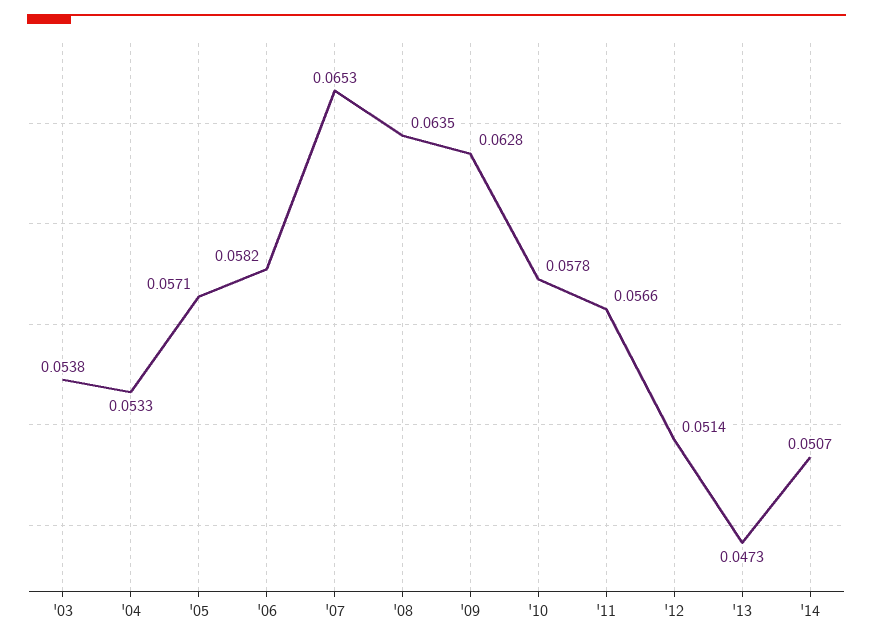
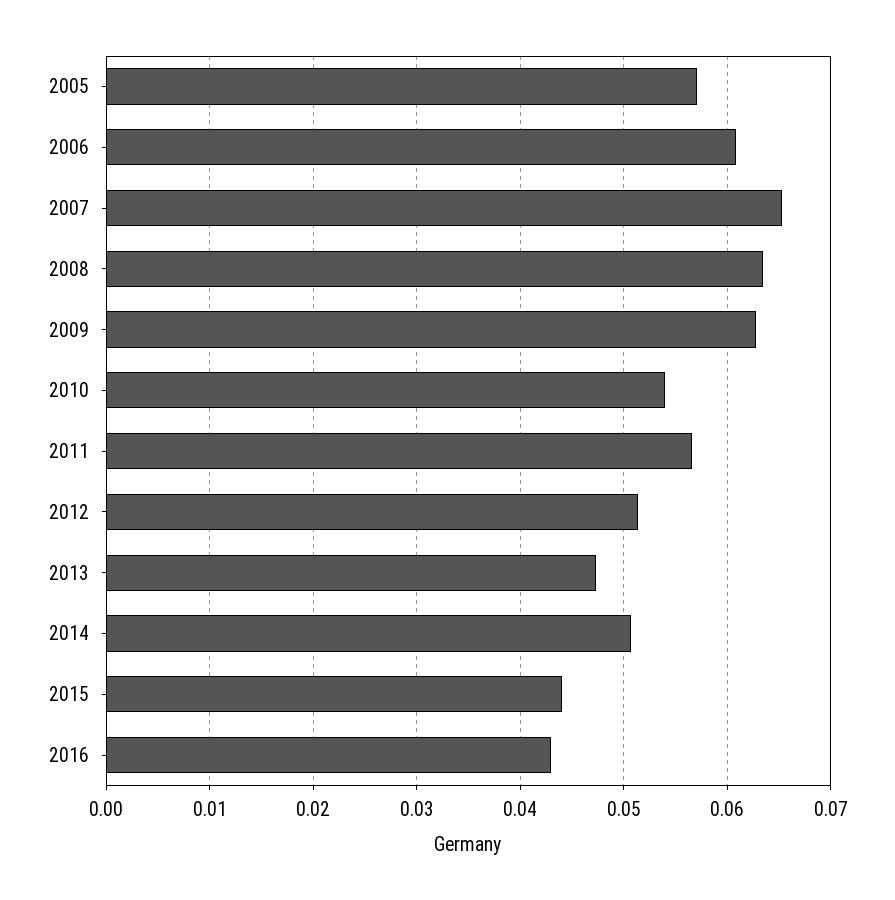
'03: 0.0538 -> none
'04: 0.0533 -> none
'06: 0.0582 -> 0.061
'10: 0.0578 -> 0.054
2015: none -> 0.044
2016: none -> 0.043

